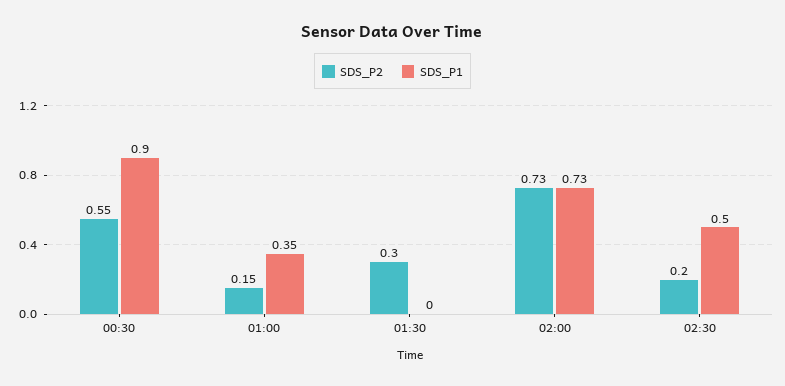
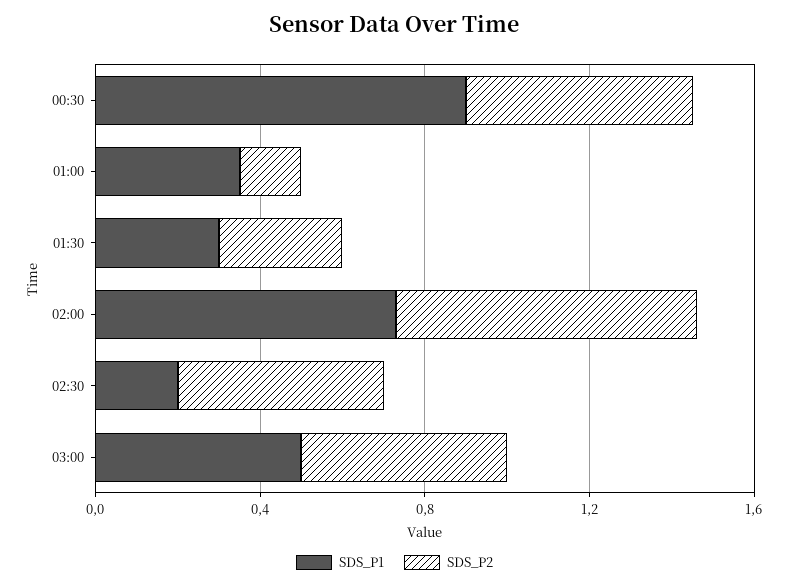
SDS_P1, 01:30: 0 -> 0.3
SDS_P2, 02:30: 0.2 -> 0.5
SDS_P1, 02:30: 0.5 -> 0.2
SDS_P1, 03:00: none -> 0.5
SDS_P2, 03:00: none -> 0.5

